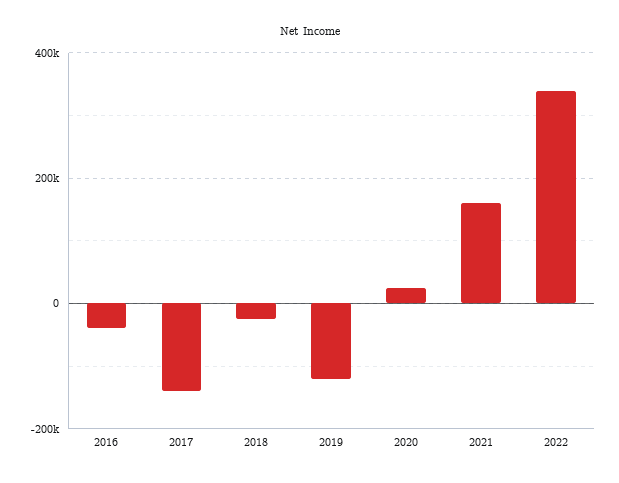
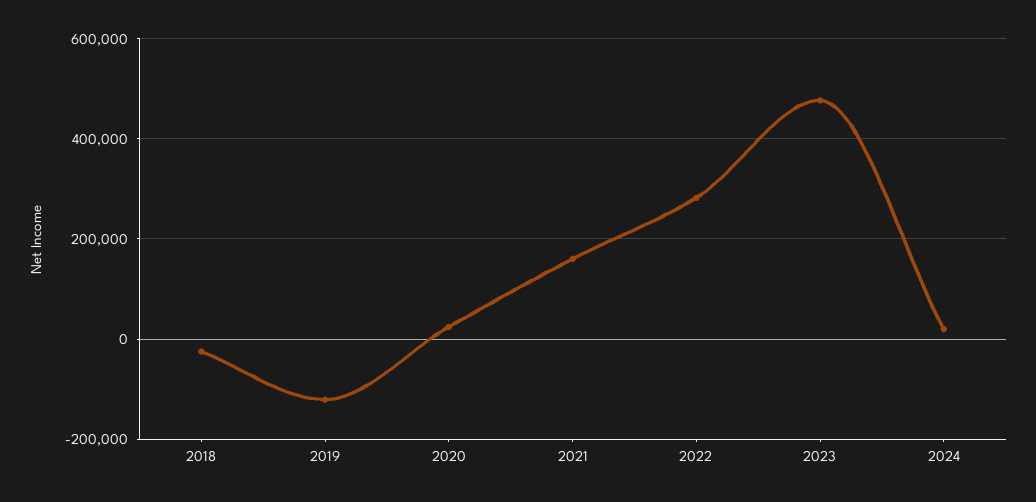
2016: -40000 -> none
2017: -140000 -> none
2022: 340000 -> 280000
2023: none -> 480000
2024: none -> 20000

